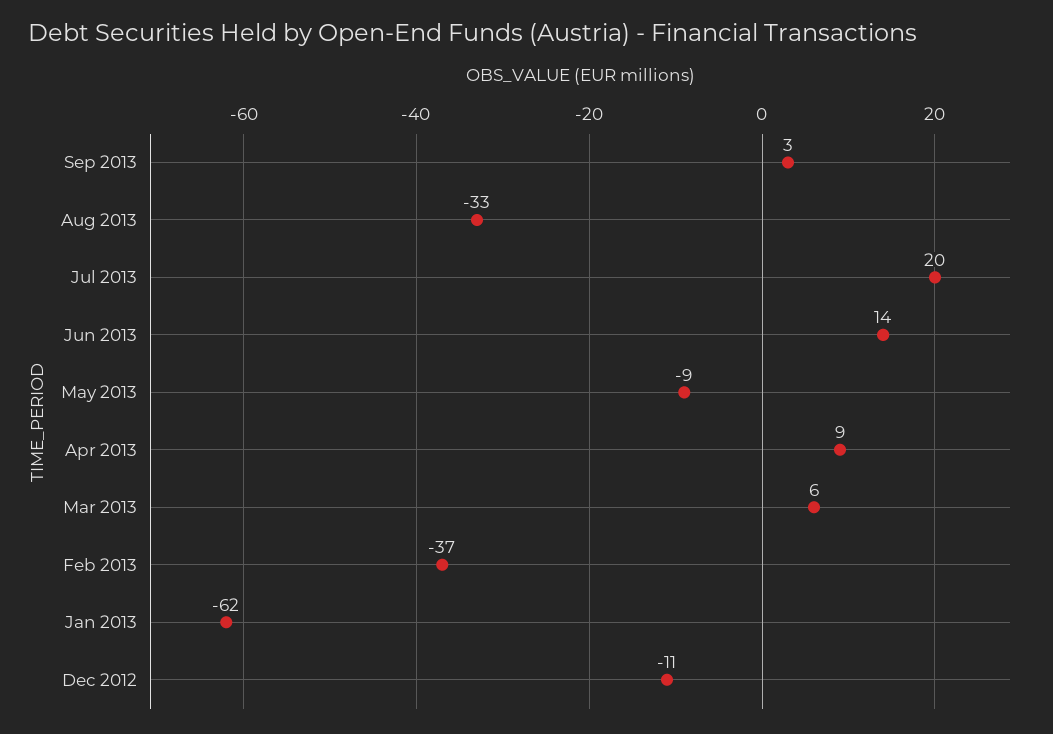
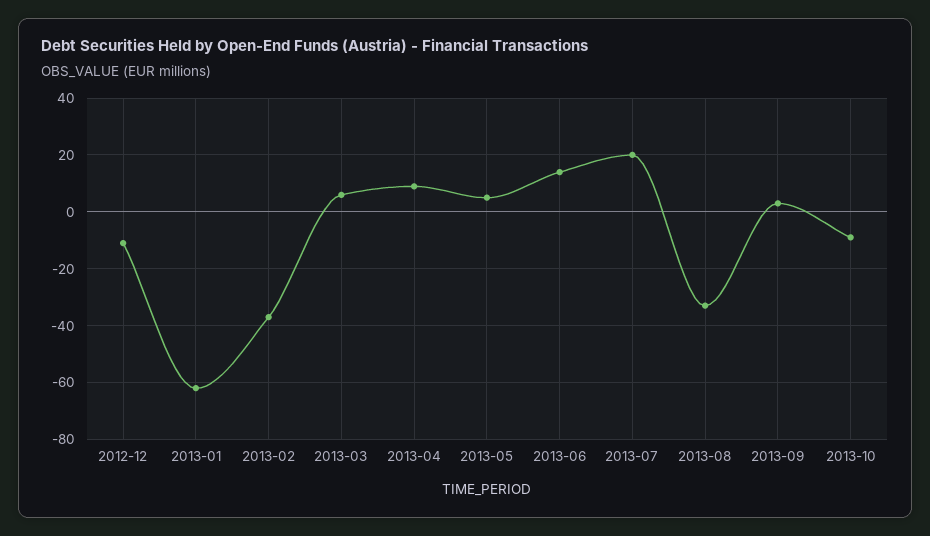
May 2013: -9 -> 5
2013-10: none -> -10

